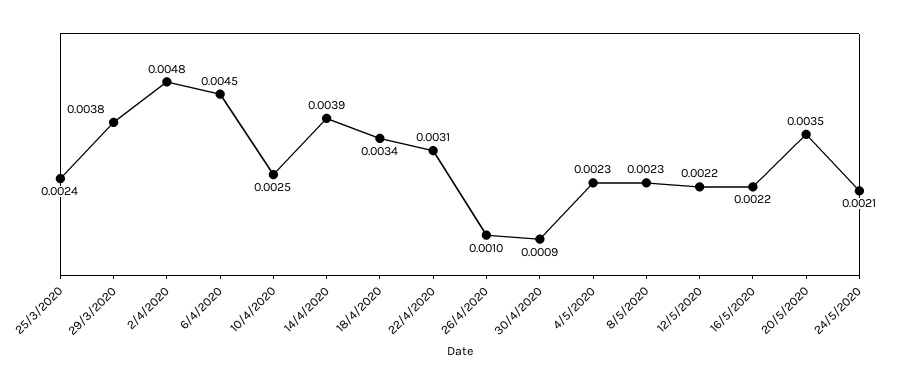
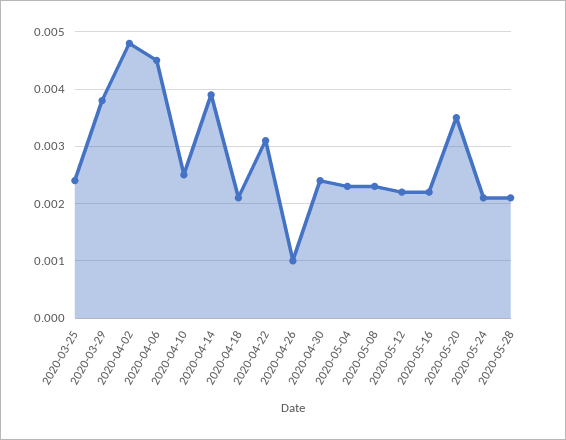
18/4/2020: 0.0034 -> 0.002
30/4/2020: 0.0009 -> 0.0025
2020-05-28: none -> 0.002

